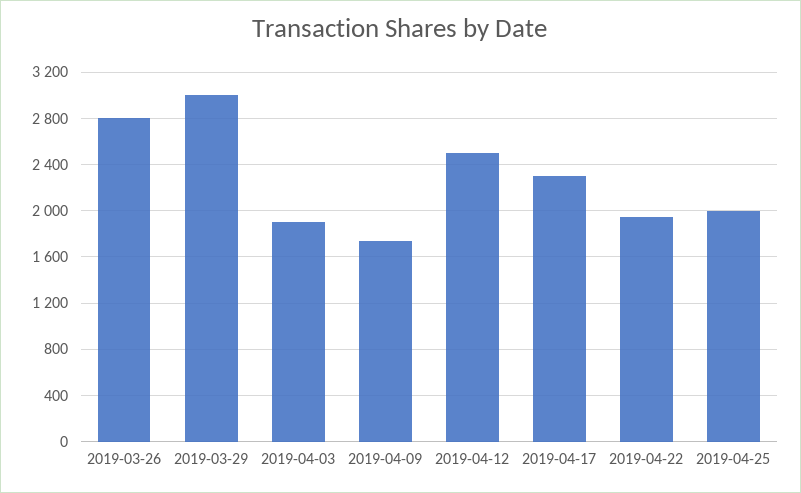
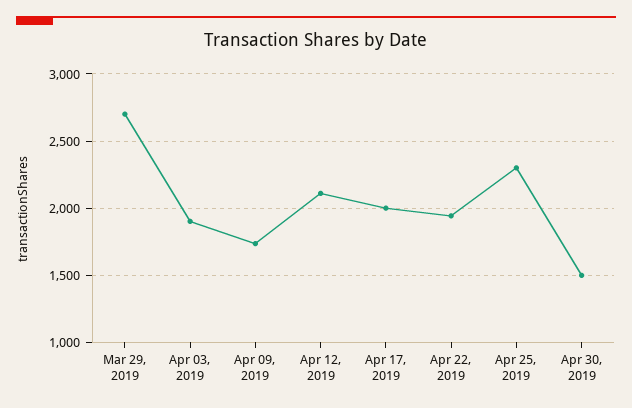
2019-03-26: 2800 -> none
2019-03-29: 3000 -> 2700
2019-04-12: 2500 -> 2100
2019-04-17: 2300 -> 2000
2019-04-25: 2000 -> 2300
Apr 30, 2019: none -> 1500

